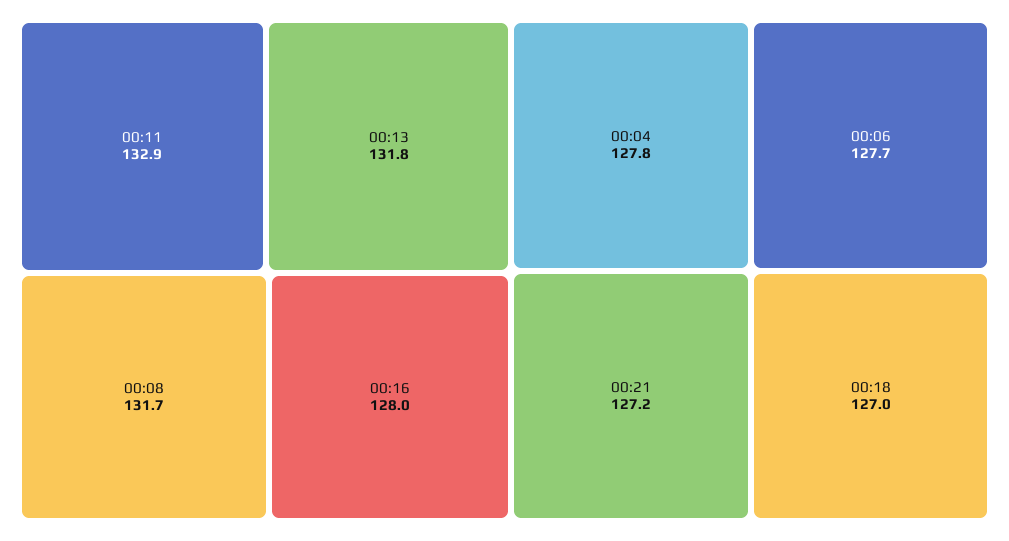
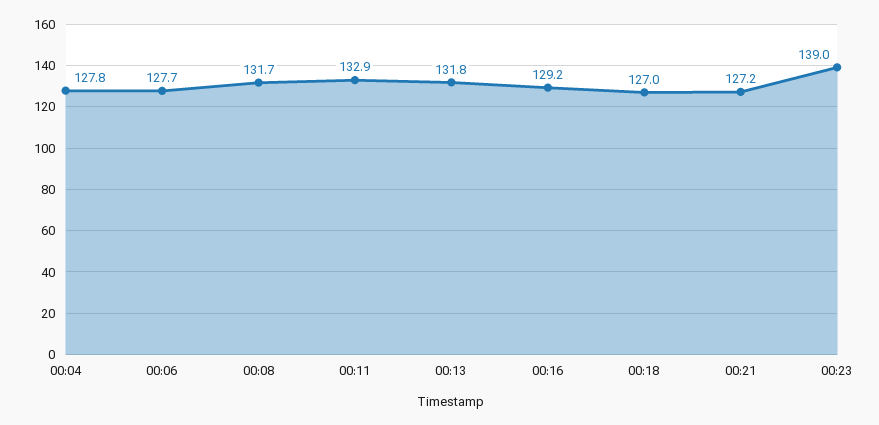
00:16: 128 -> 129.2
00:23: none -> 139

